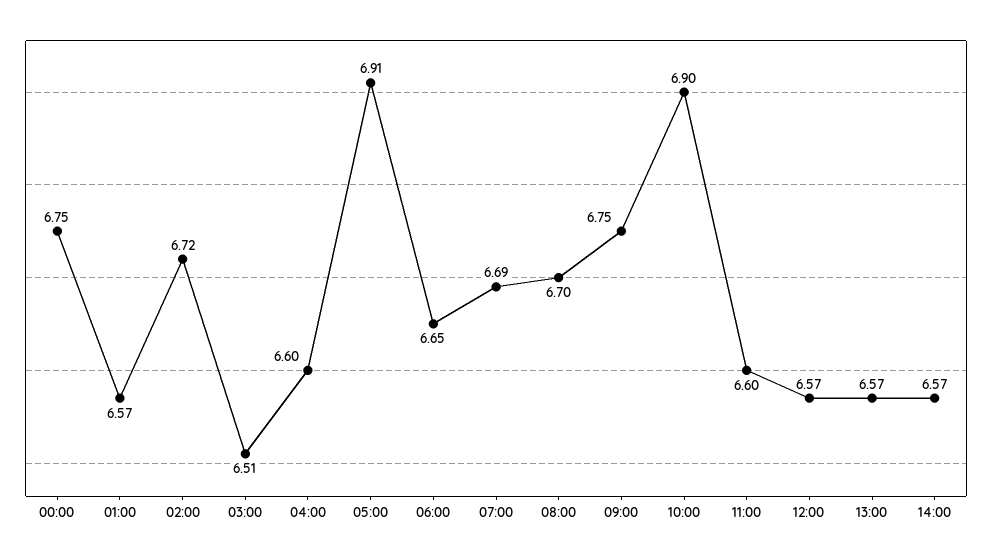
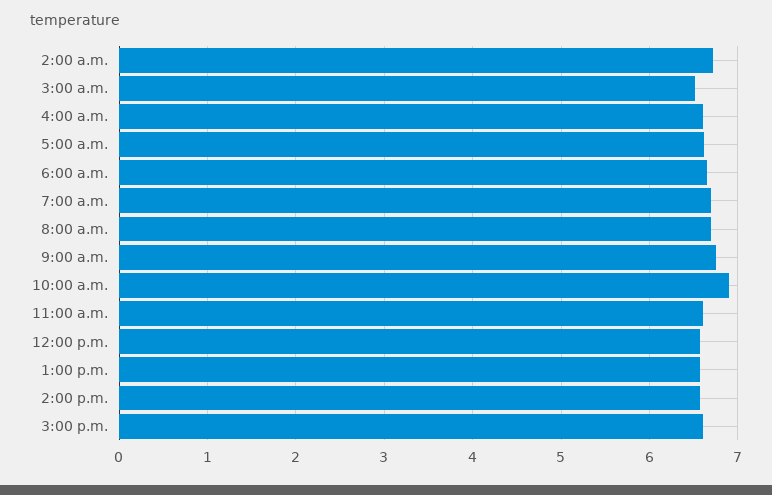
00:00: 6.75 -> none
01:00: 6.57 -> none
05:00: 6.91 -> 6.6
3:00 p.m.: none -> 6.6

